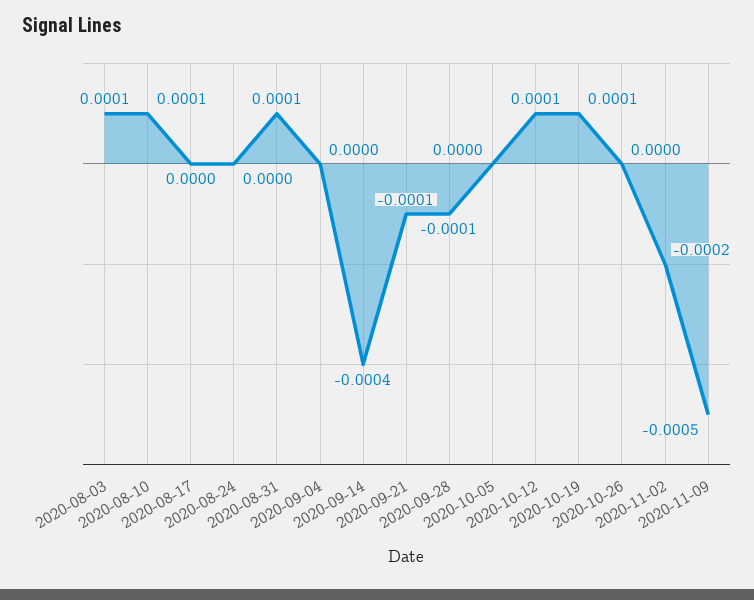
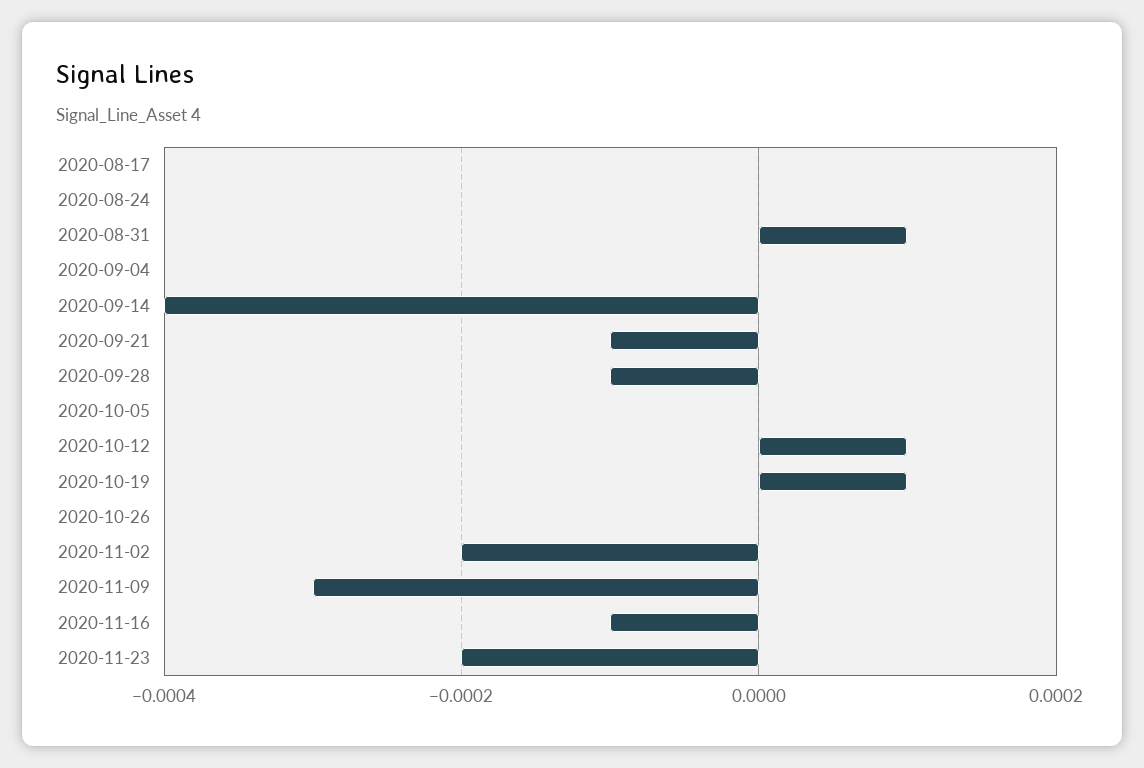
2020-08-03: 0.0001 -> none
2020-08-10: 0.0001 -> none
2020-11-09: -0.0005 -> -0.0003
2020-11-16: none -> -0.0001
2020-11-23: none -> -0.0002

